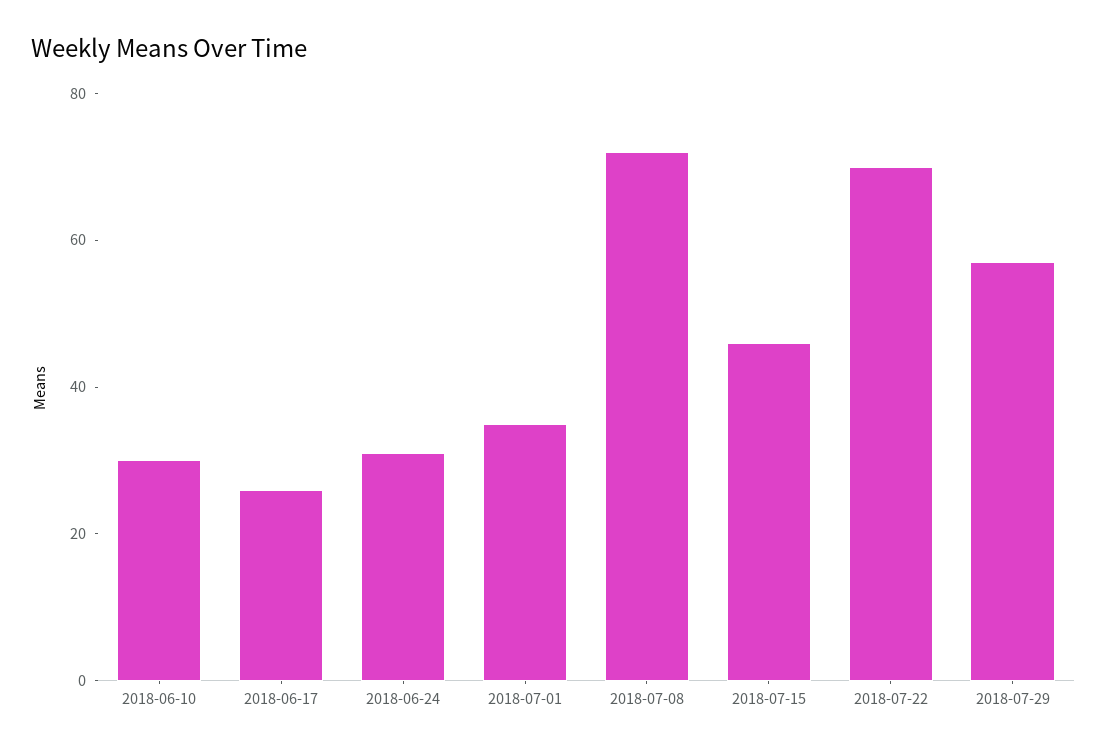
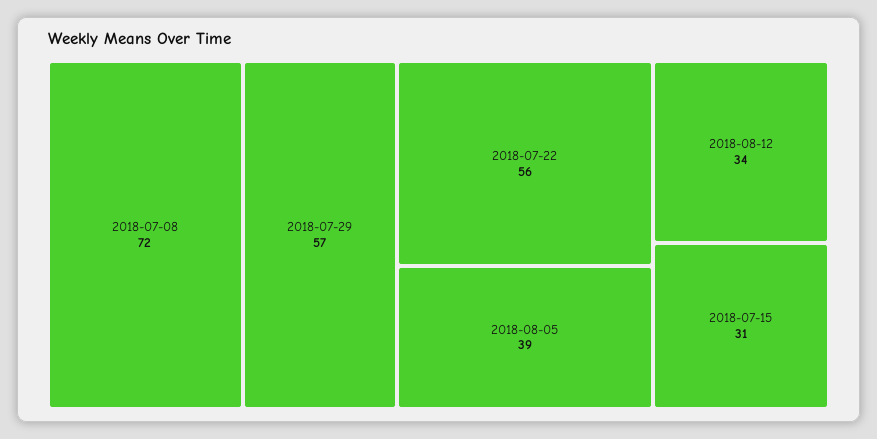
2018-06-10: 30 -> none
2018-06-17: 25 -> none
2018-06-24: 30 -> none
2018-07-01: 35 -> none
2018-07-15: 45 -> 31
2018-07-22: 70 -> 56
2018-08-05: none -> 39
2018-08-12: none -> 34

